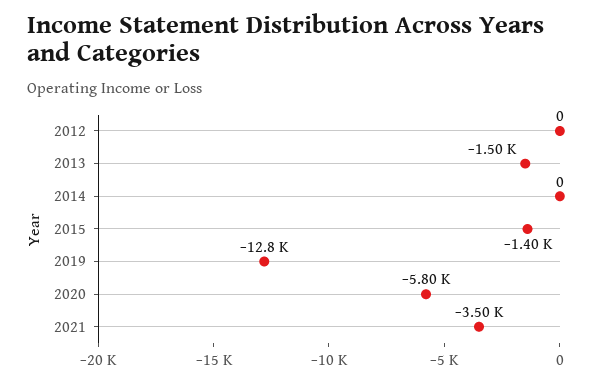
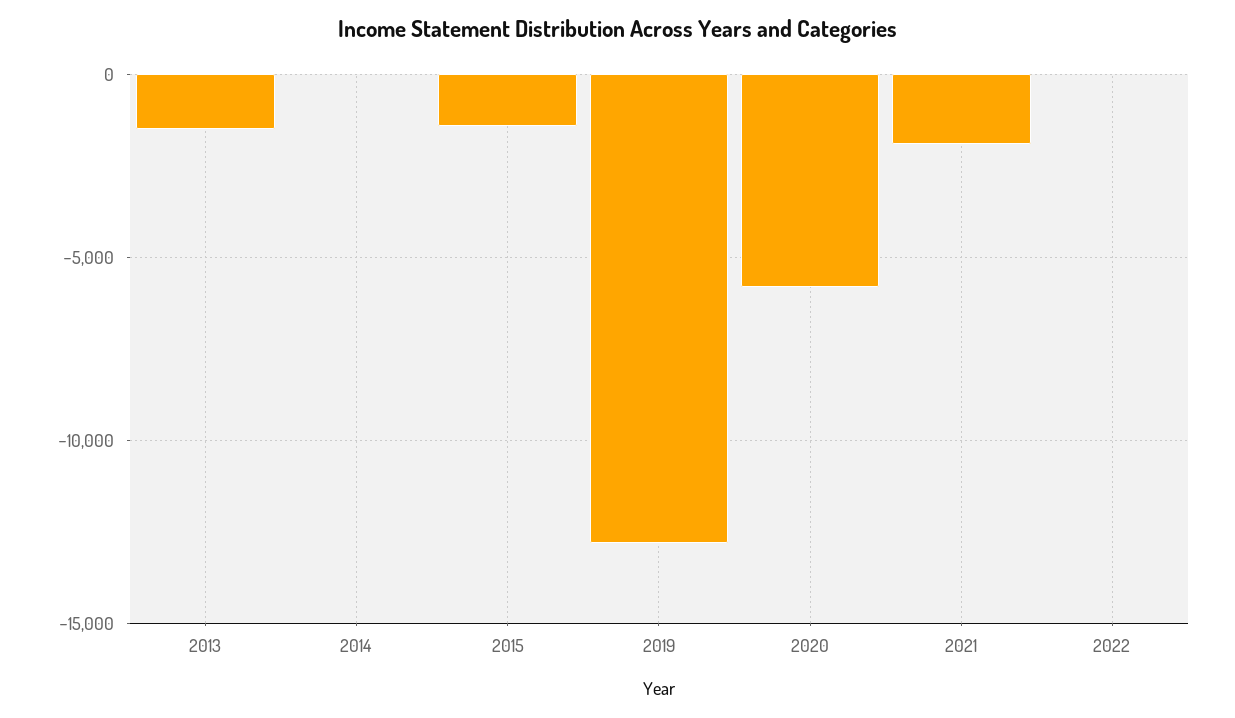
2012: 0 -> none
2021: -3500 -> -2000
2022: none -> 0

